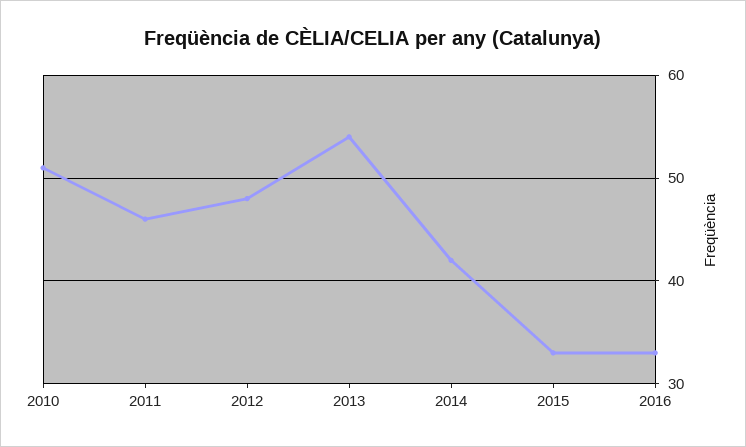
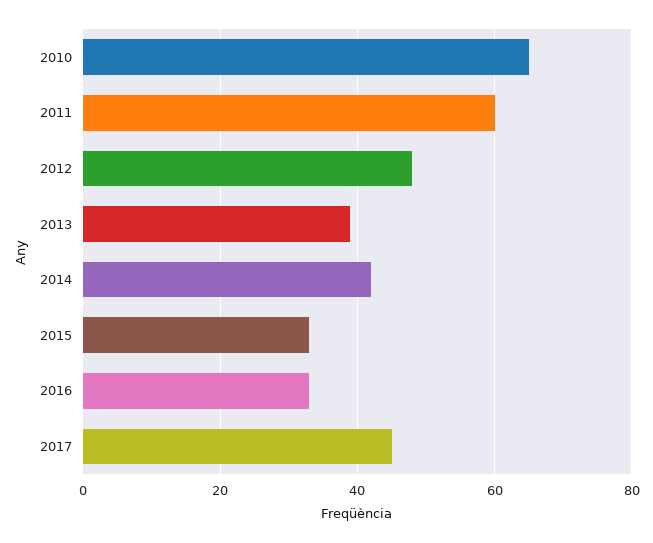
2010: 51 -> 65
2011: 46 -> 60
2013: 54 -> 40
2017: none -> 45

